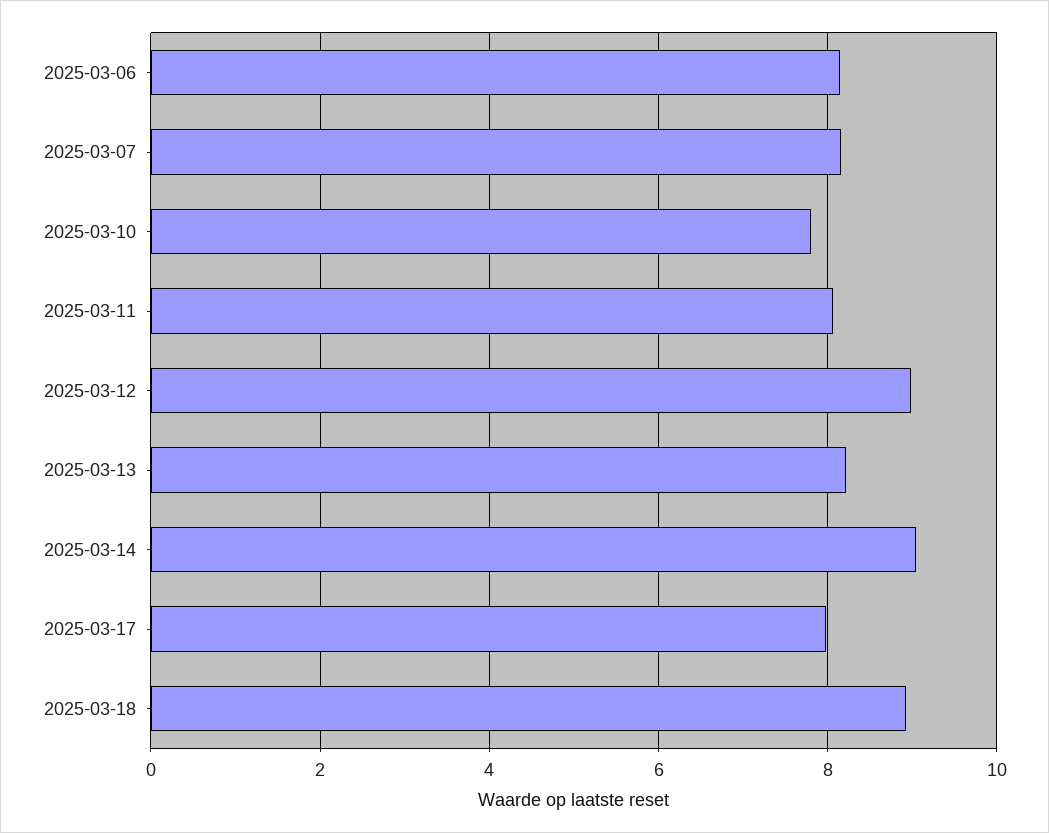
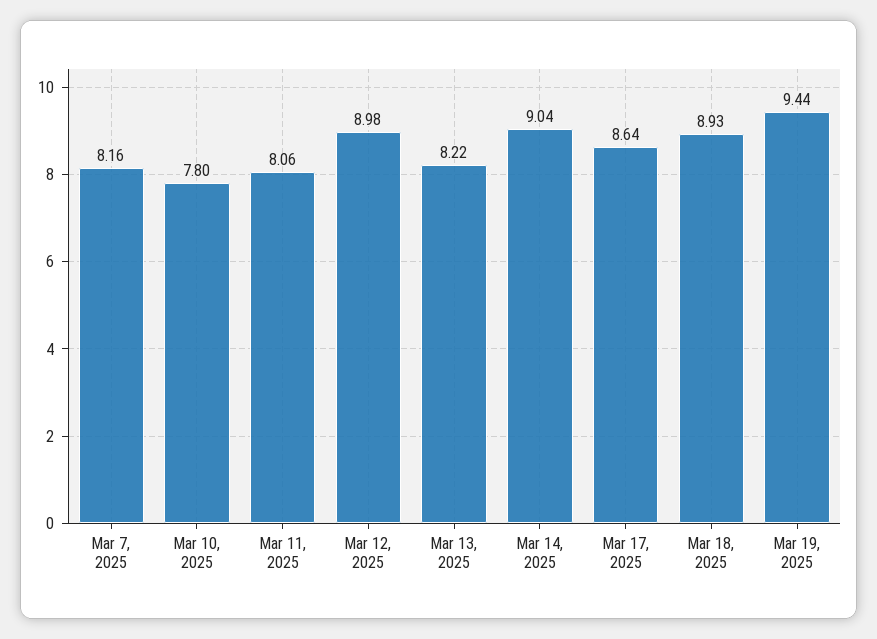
2025-03-06: 8.2 -> none
2025-03-17: 8 -> 8.64
Mar 19, 2025: none -> 9.44

